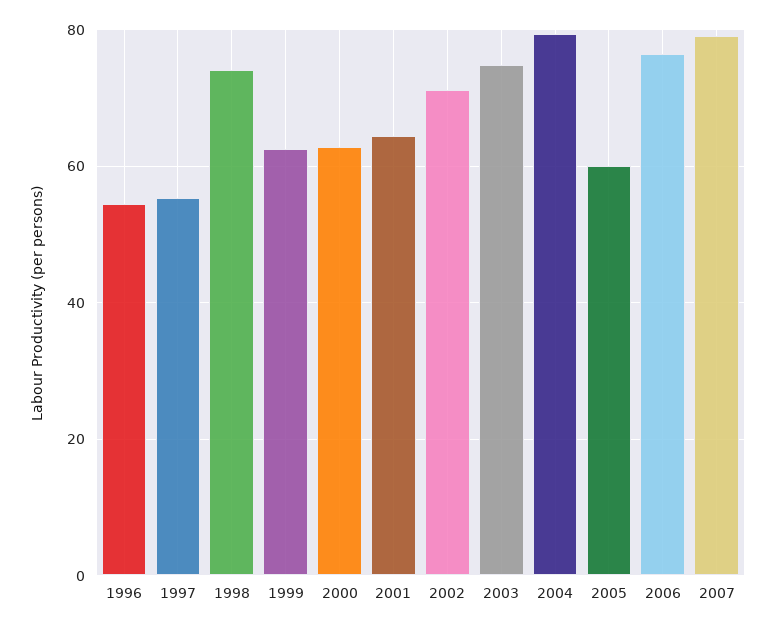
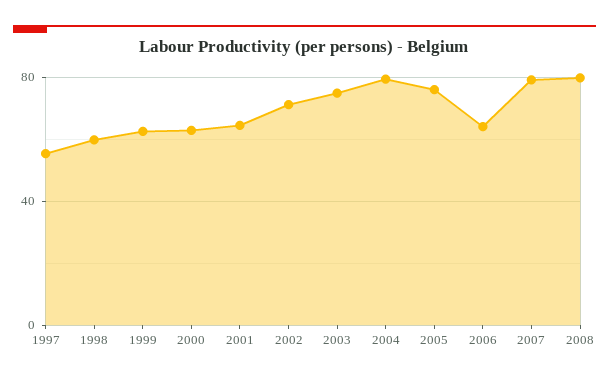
1996: 54 -> none
1998: 74 -> 60
2005: 60 -> 75
2006: 76 -> 65
2008: none -> 80

